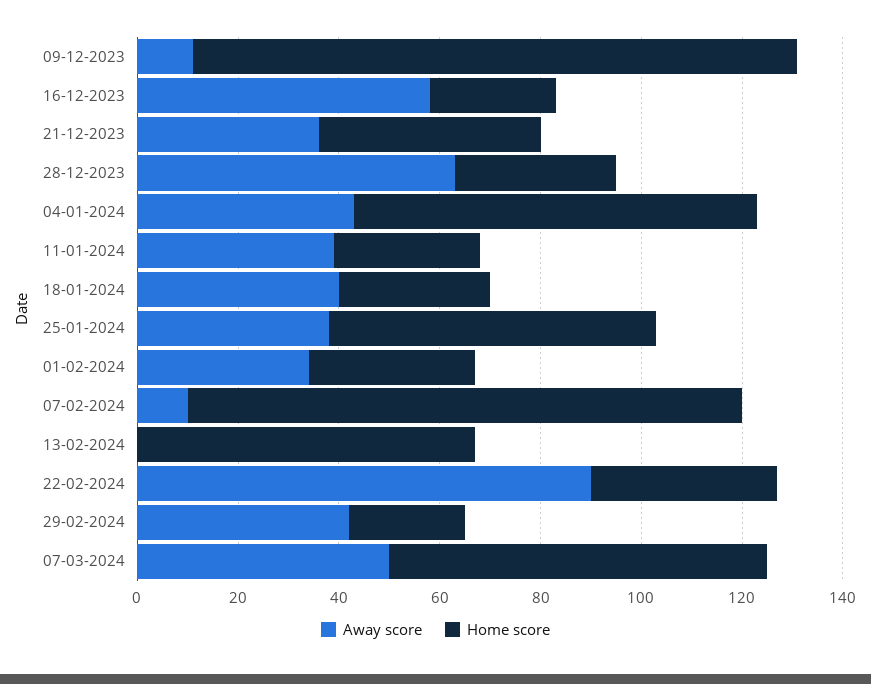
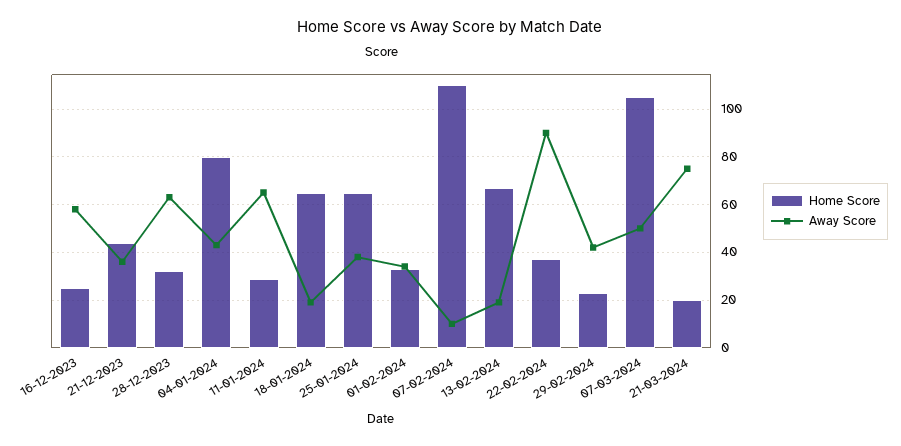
Away score, 09-12-2023: 10 -> none
Home score, 09-12-2023: 120 -> none
Away score, 11-01-2024: 40 -> 65
Away score, 18-01-2024: 40 -> 20
Home score, 18-01-2024: 30 -> 65
Away score, 13-02-2024: 0 -> 20
Home score, 07-03-2024: 75 -> 105
Home score, 21-03-2024: none -> 20
Away score, 21-03-2024: none -> 75

